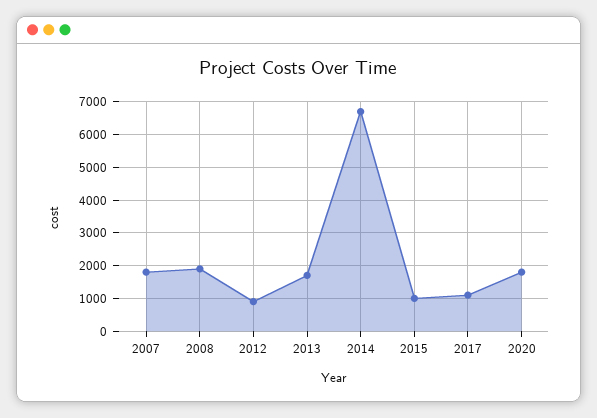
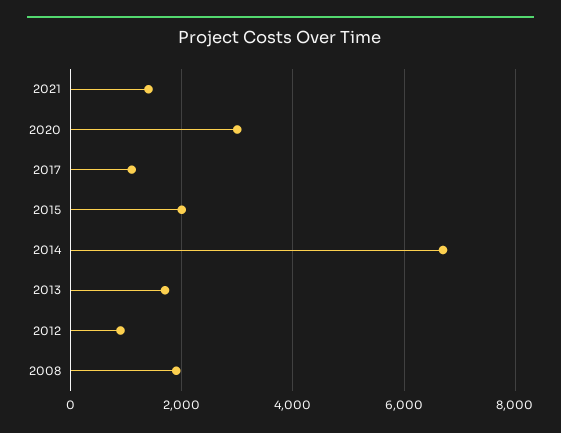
2007: 1800 -> none
2015: 1000 -> 2000
2020: 1800 -> 3000
2021: none -> 1400

